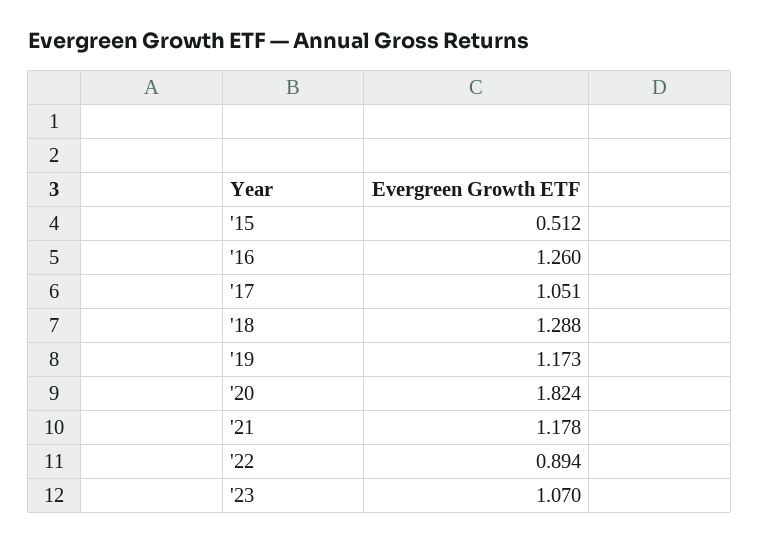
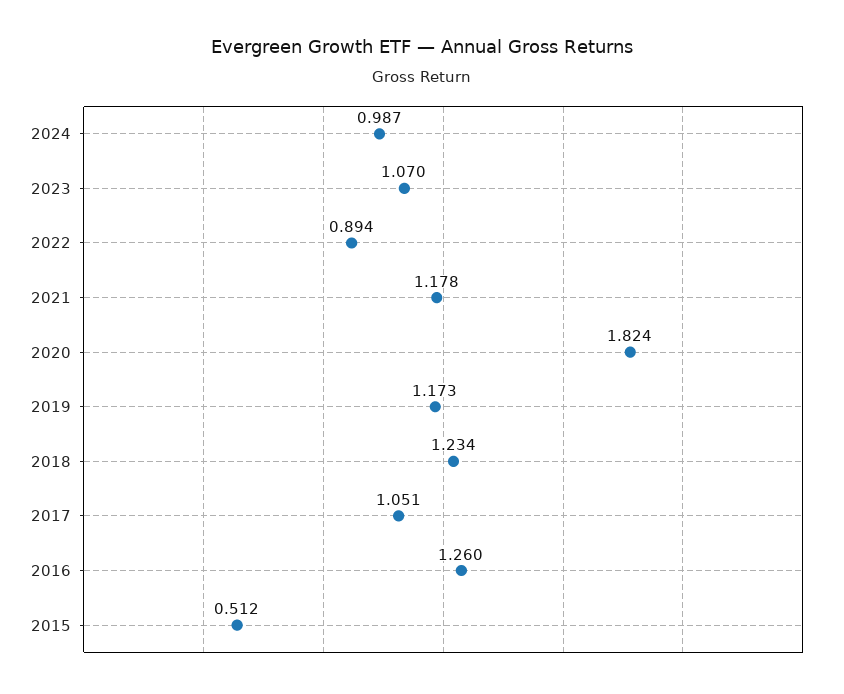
'18: 1.288 -> 1.234
2024: none -> 0.987

